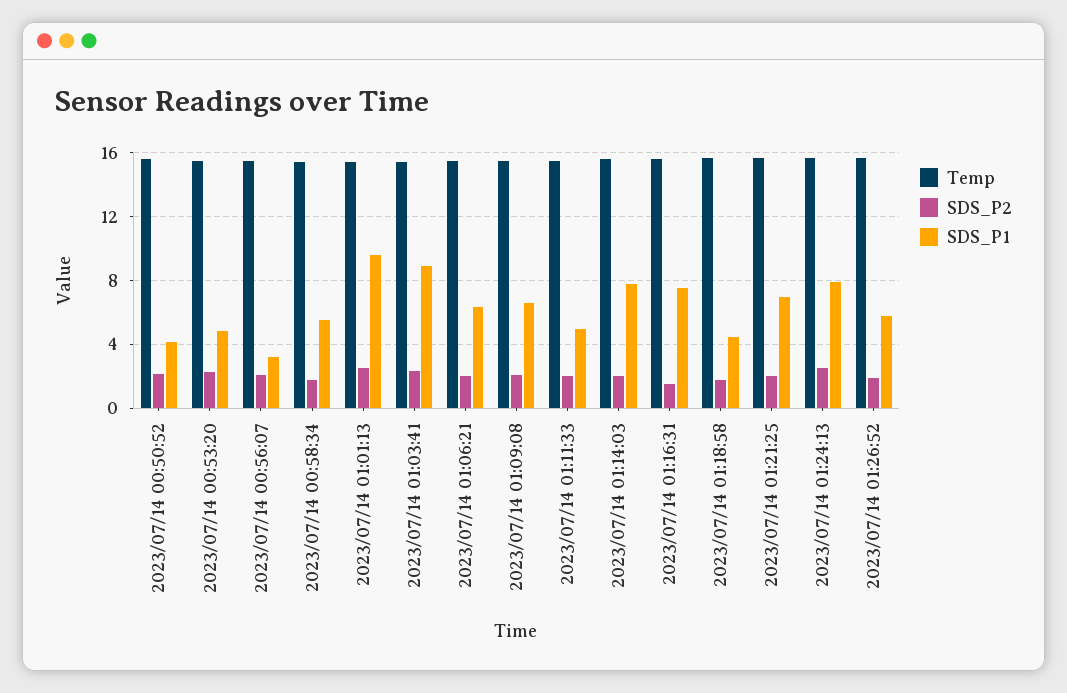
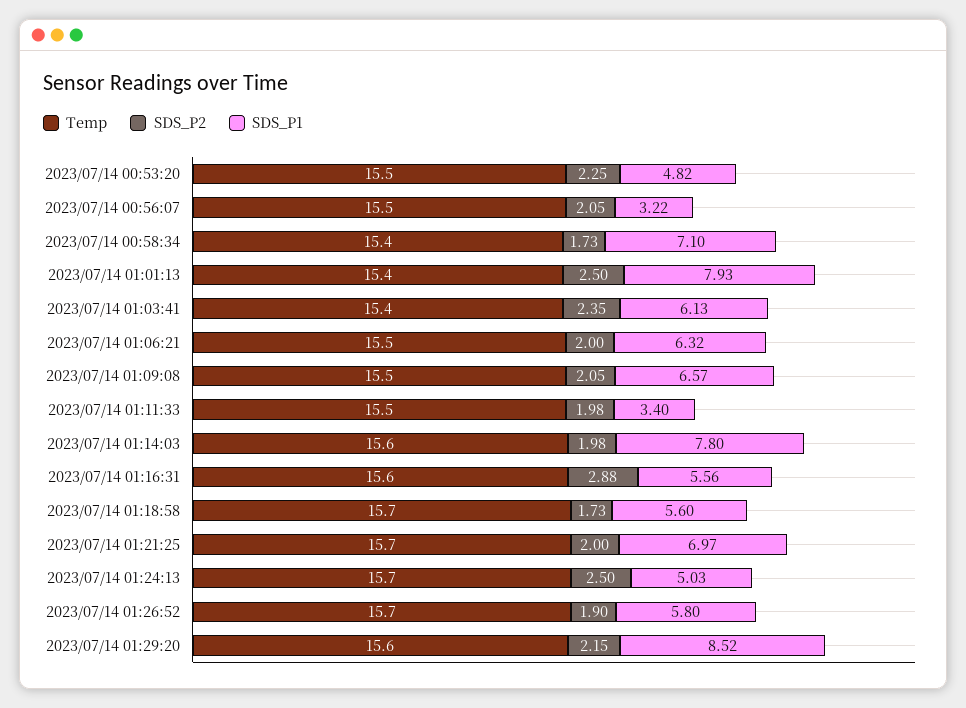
Temp, 2023/07/14 00:50:52: 15.5 -> none
SDS_P2, 2023/07/14 00:50:52: 2 -> none
SDS_P1, 2023/07/14 00:50:52: 4 -> none
SDS_P1, 2023/07/14 00:58:34: 5.5 -> 7.1
SDS_P1, 2023/07/14 01:01:13: 9.5 -> 7.93
SDS_P1, 2023/07/14 01:03:41: 9 -> 6.13
SDS_P1, 2023/07/14 01:11:33: 5 -> 3.4
SDS_P2, 2023/07/14 01:16:31: 1.5 -> 2.88
SDS_P1, 2023/07/14 01:16:31: 7.5 -> 5.56
SDS_P1, 2023/07/14 01:18:58: 4.5 -> 5.6
SDS_P1, 2023/07/14 01:24:13: 8 -> 5.03
Temp, 2023/07/14 01:29:20: none -> 15.6
SDS_P2, 2023/07/14 01:29:20: none -> 2.15
SDS_P1, 2023/07/14 01:29:20: none -> 8.52

